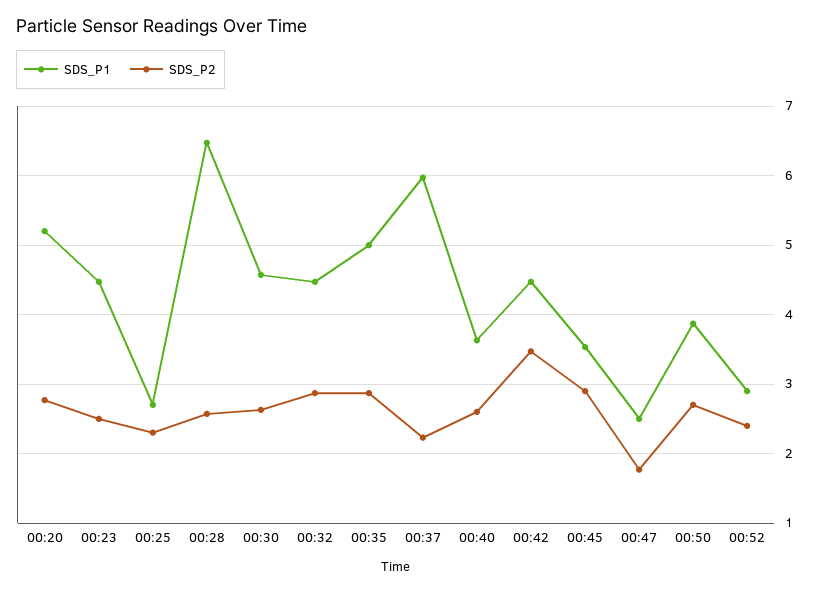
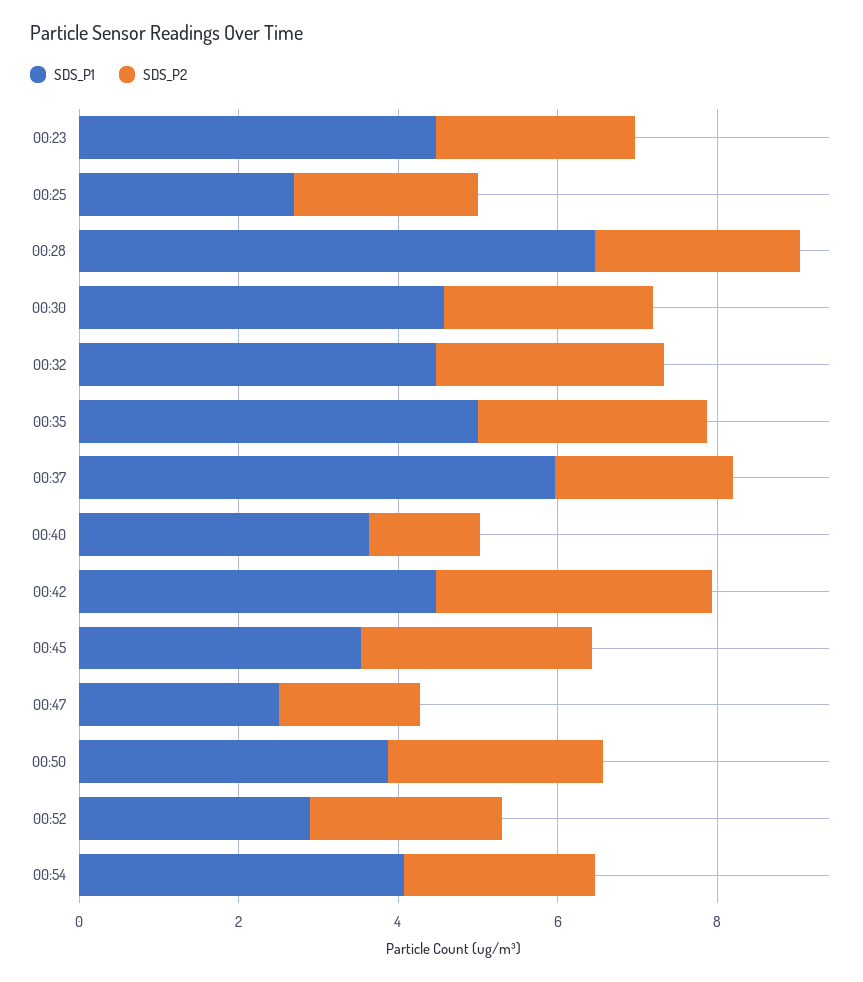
SDS_P1, 00:20: 5.2 -> none
SDS_P2, 00:20: 2.8 -> none
SDS_P2, 00:40: 2.6 -> 1.5
SDS_P1, 00:54: none -> 4
SDS_P2, 00:54: none -> 2.5

